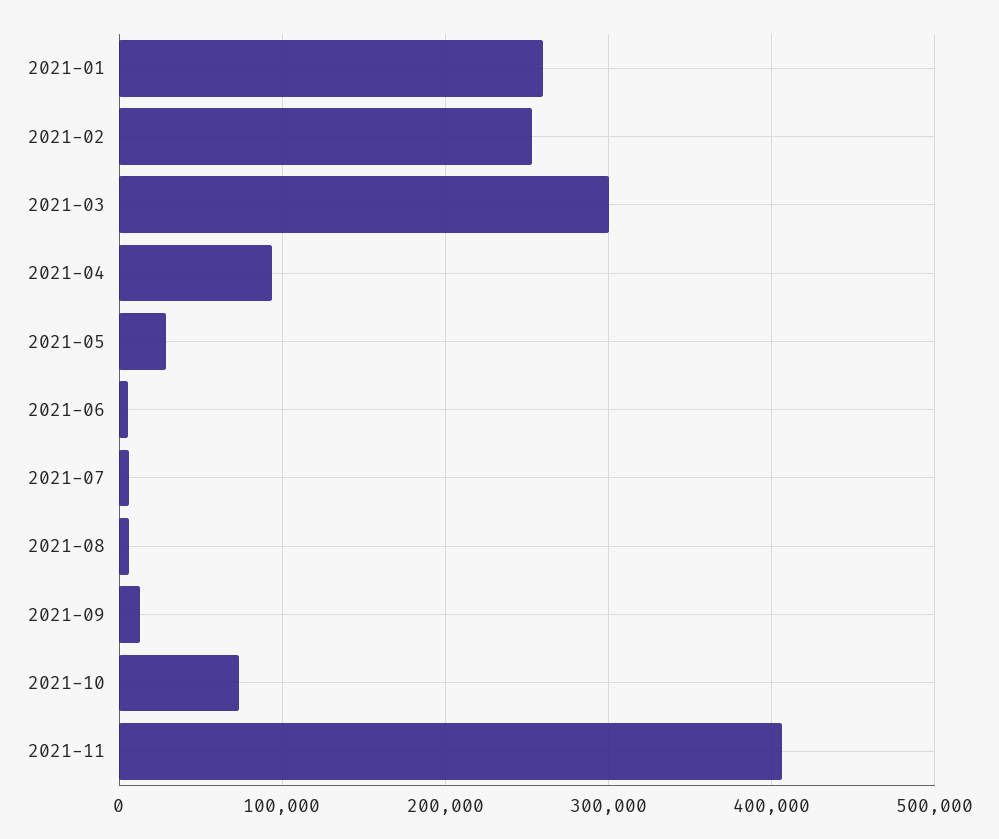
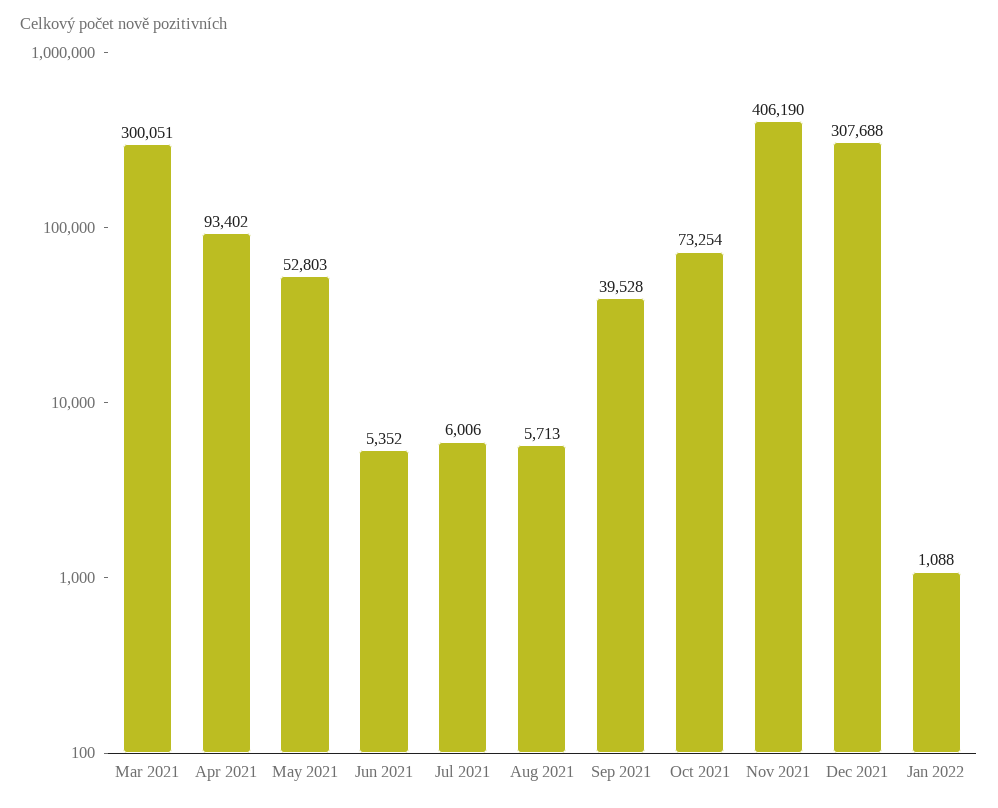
2021-01: 260000 -> none
2021-02: 250000 -> none
2021-05: 30000 -> 52803
2021-09: 10000 -> 39528
Dec 2021: none -> 307688
Jan 2022: none -> 1088

